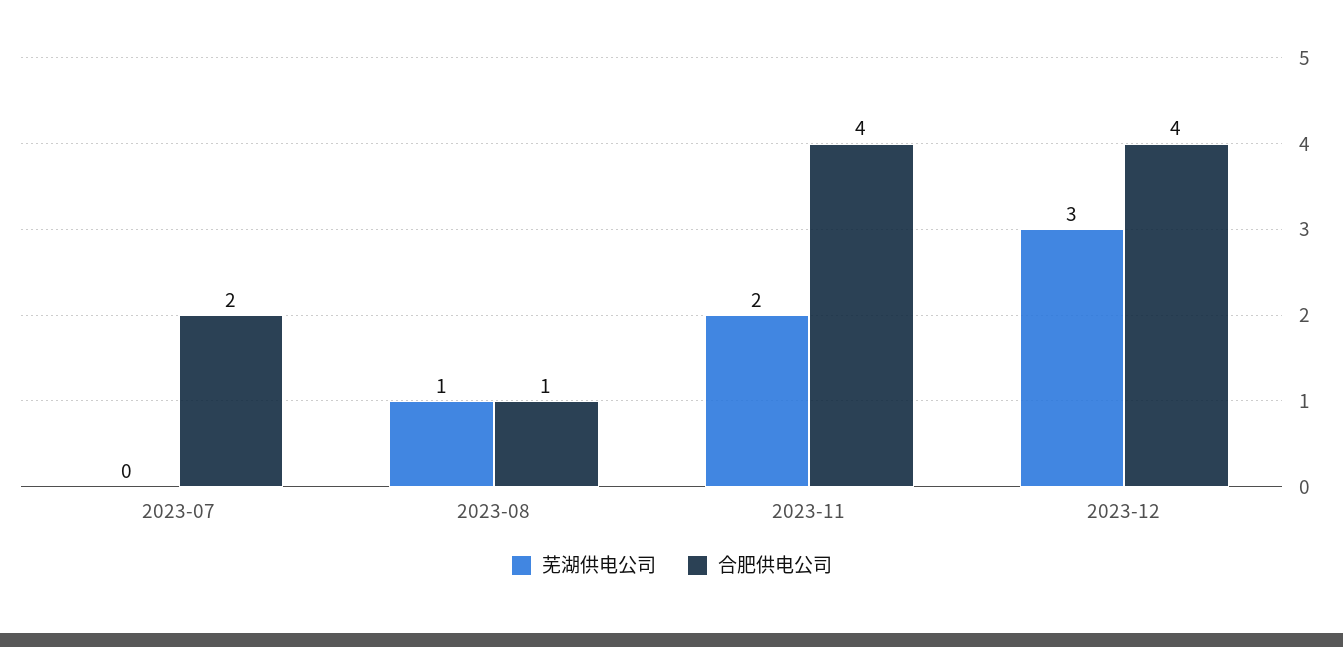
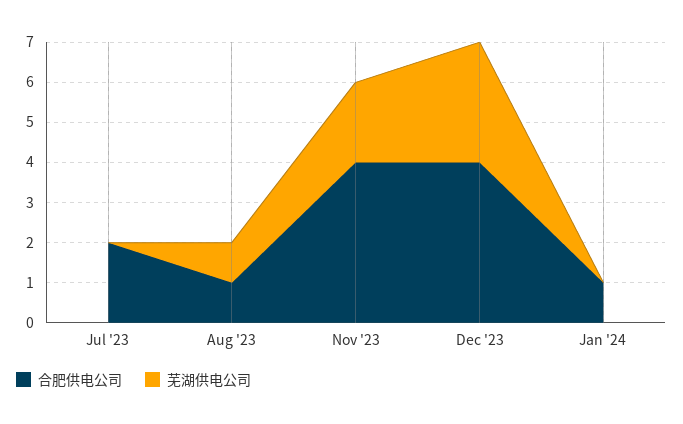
合肥供电公司, Jan '24: none -> 1
芜湖供电公司, Jan '24: none -> 0

